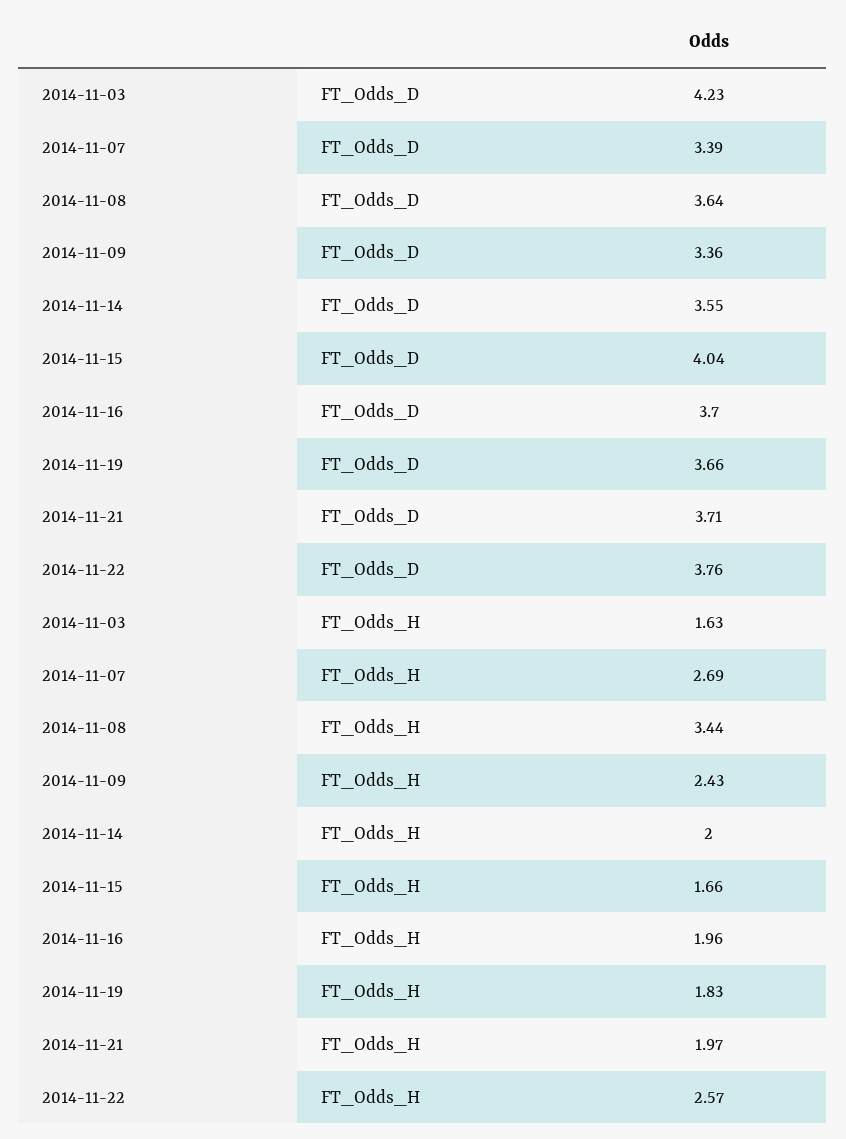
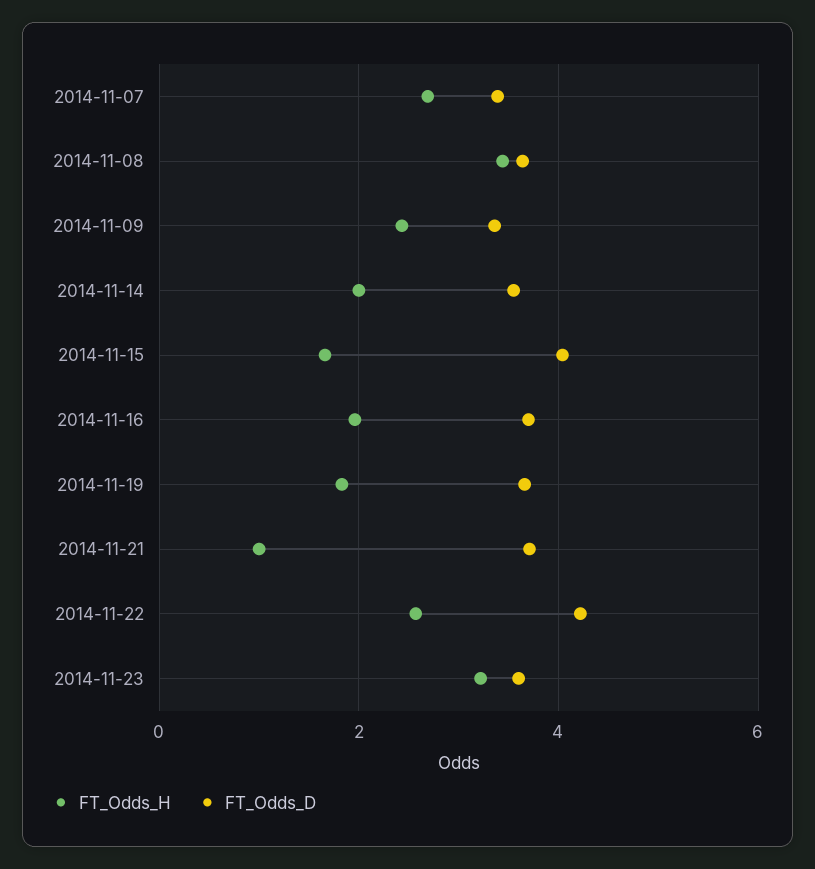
FT_Odds_D, 2014-11-03: 4.23 -> none
FT_Odds_D, 2014-11-22: 3.76 -> 4.2
FT_Odds_H, 2014-11-03: 1.63 -> none
FT_Odds_H, 2014-11-21: 1.97 -> 1
FT_Odds_H, 2014-11-23: none -> 3.2
FT_Odds_D, 2014-11-23: none -> 3.6

